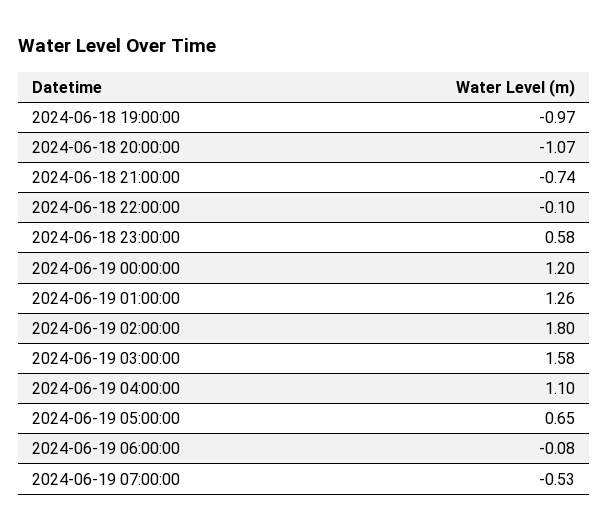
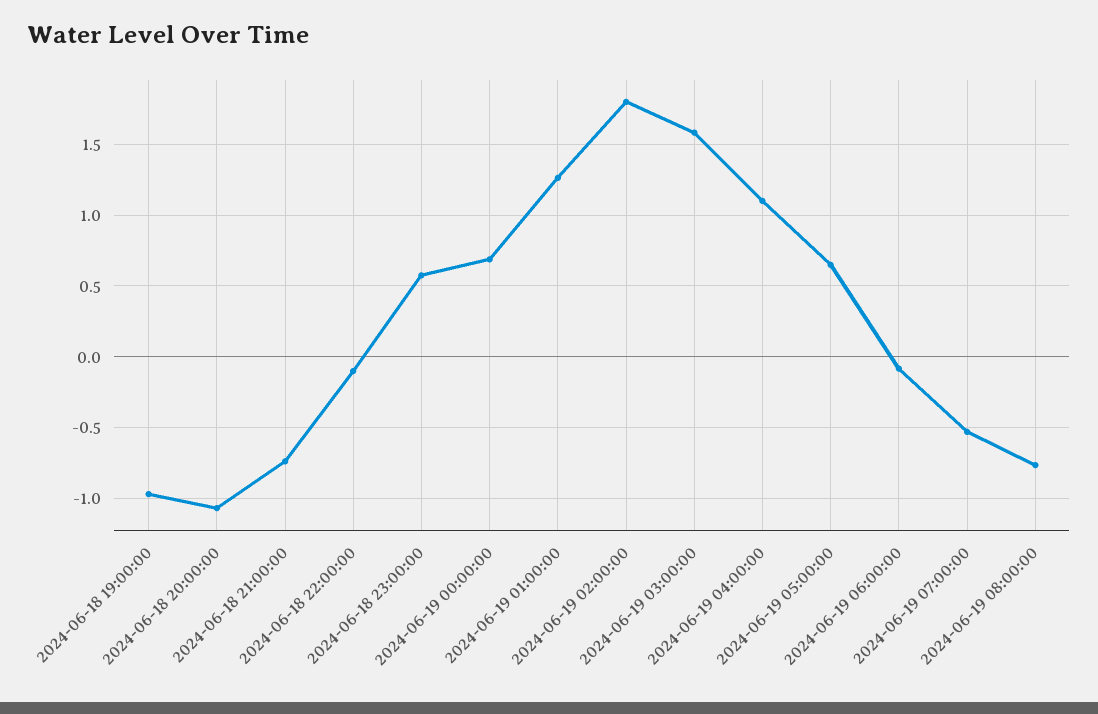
2024-06-19 00:00:00: 1.2 -> 0.7
2024-06-19 08:00:00: none -> -0.75

